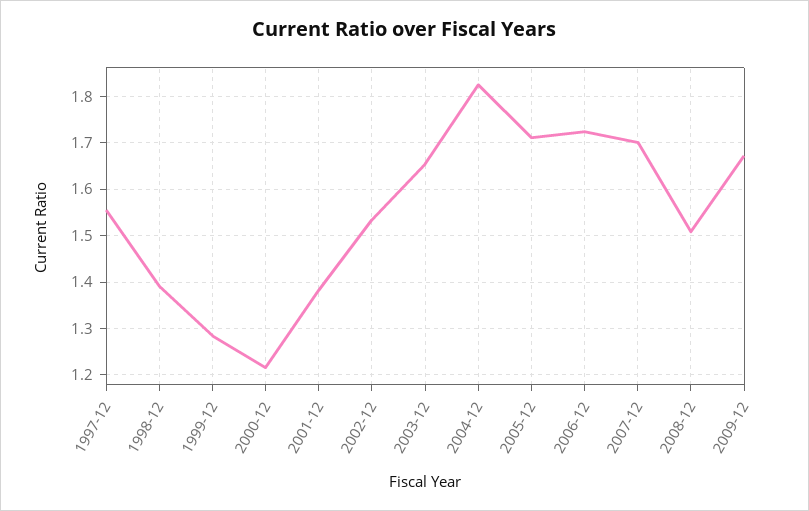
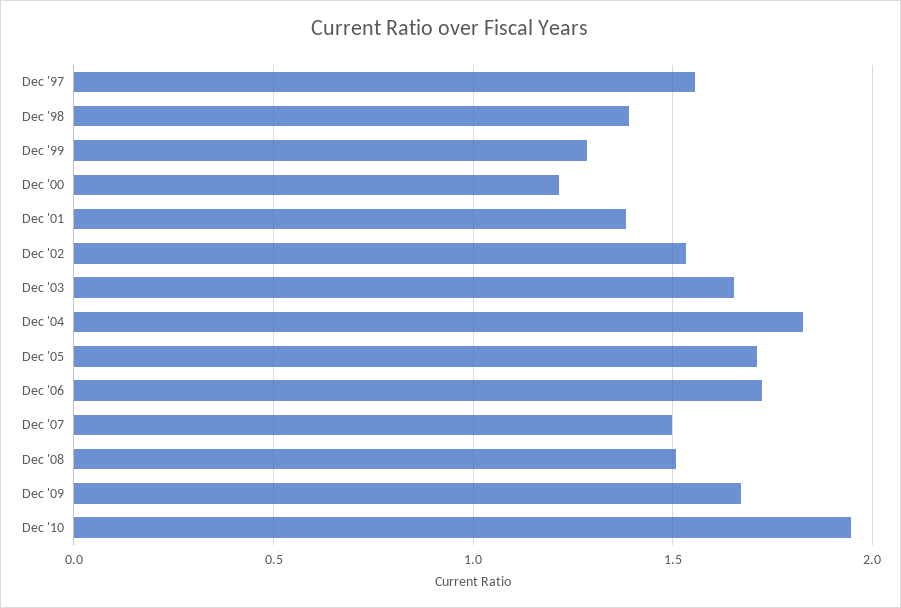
2007-12: 1.7 -> 1.5
Dec '10: none -> 1.95

